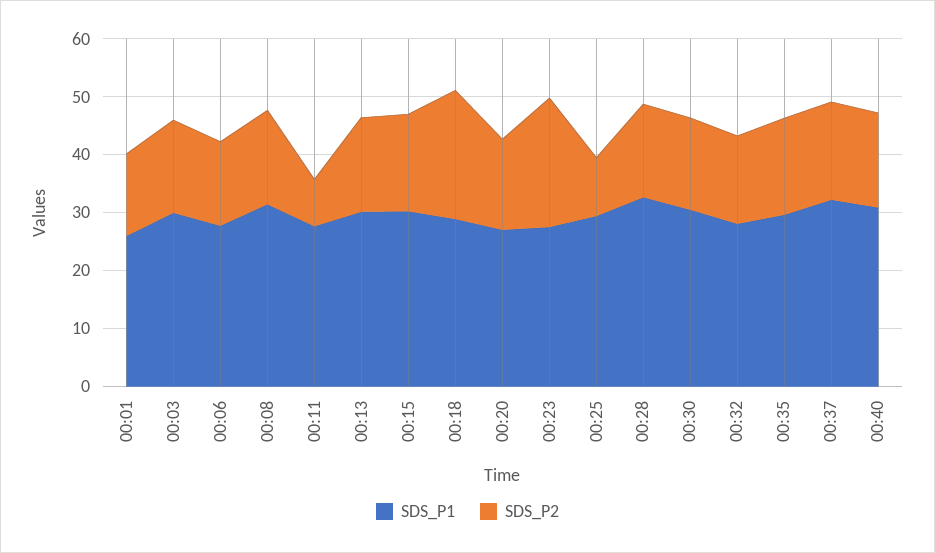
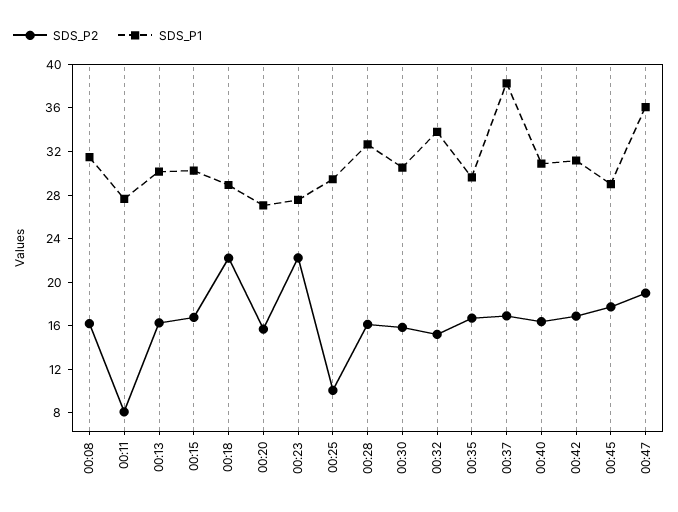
SDS_P1, 00:01: 26 -> none
SDS_P2, 00:01: 14 -> none
SDS_P1, 00:03: 30 -> none
SDS_P2, 00:03: 16 -> none
SDS_P1, 00:06: 28 -> none
SDS_P2, 00:06: 14 -> none
SDS_P1, 00:32: 28 -> 34
SDS_P1, 00:37: 32 -> 38
SDS_P2, 00:42: none -> 17
SDS_P1, 00:42: none -> 31
SDS_P2, 00:45: none -> 18
SDS_P1, 00:45: none -> 29
SDS_P2, 00:47: none -> 19
SDS_P1, 00:47: none -> 36

